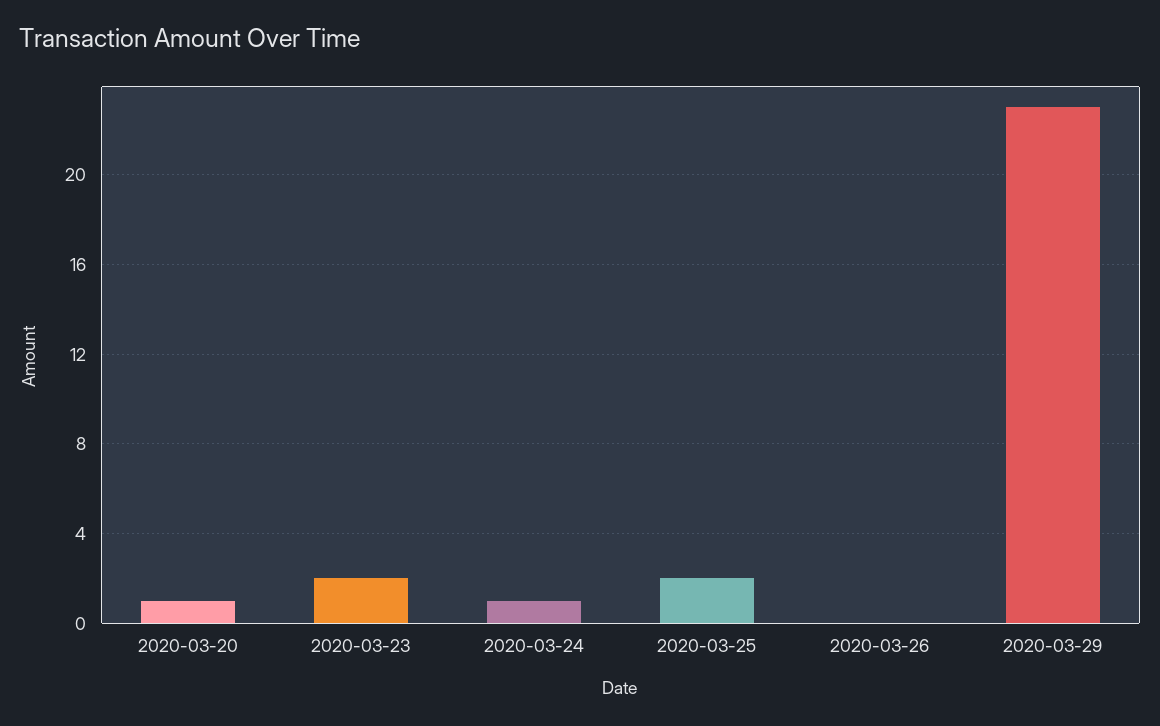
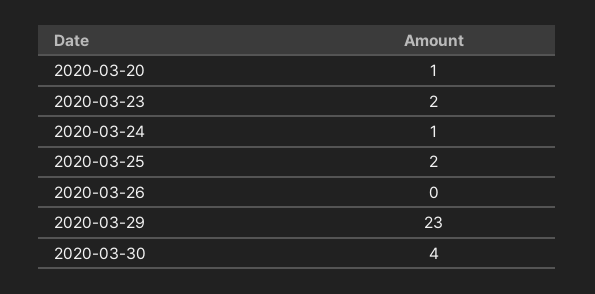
2020-03-30: none -> 4

